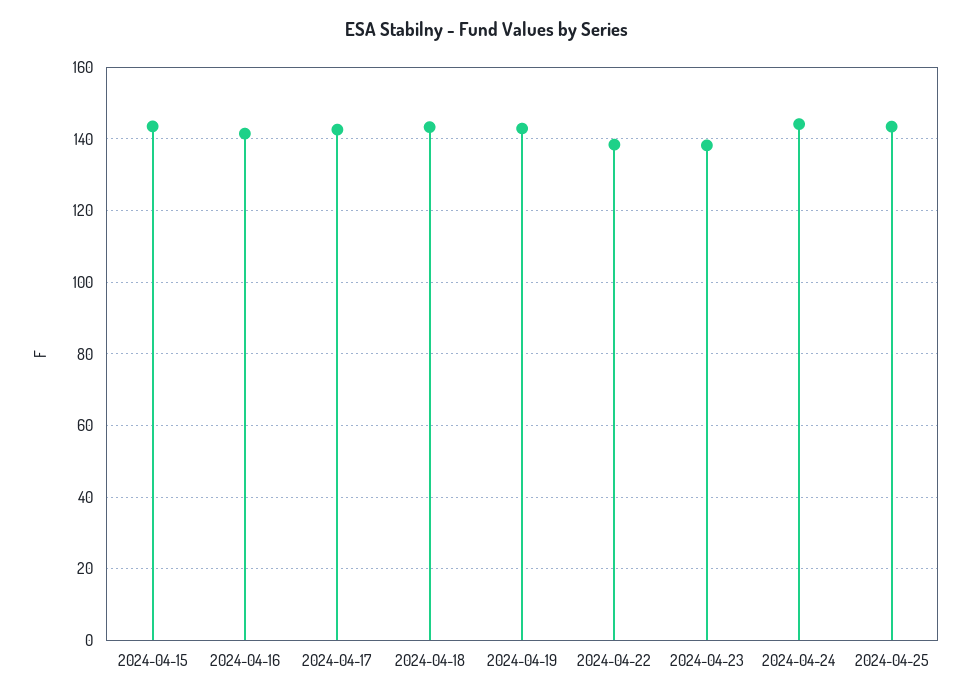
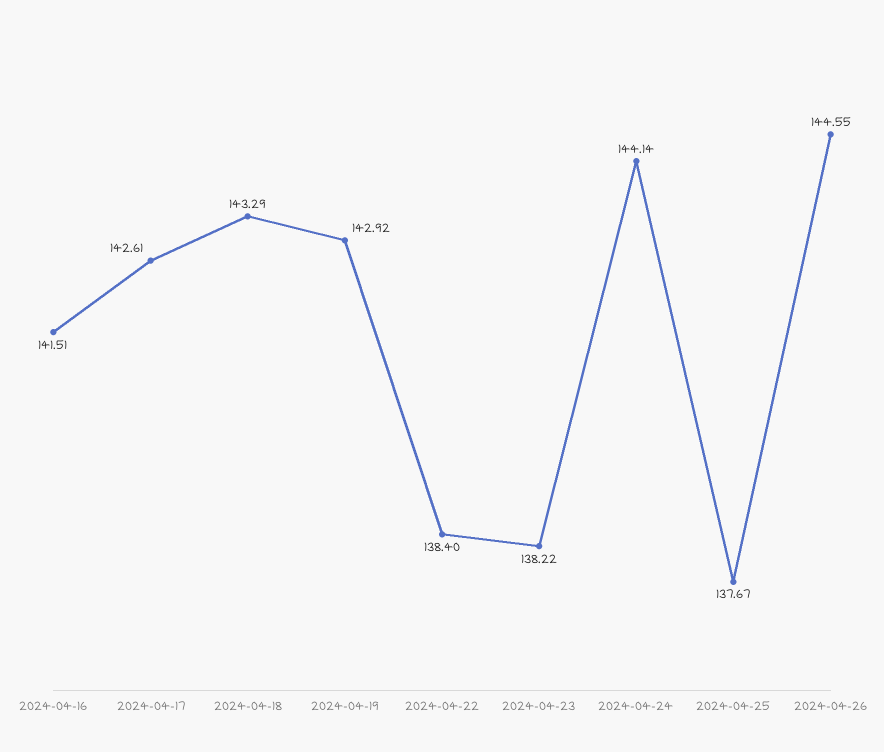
2024-04-15: 144 -> none
2024-04-25: 144 -> 137.67
2024-04-26: none -> 144.55

